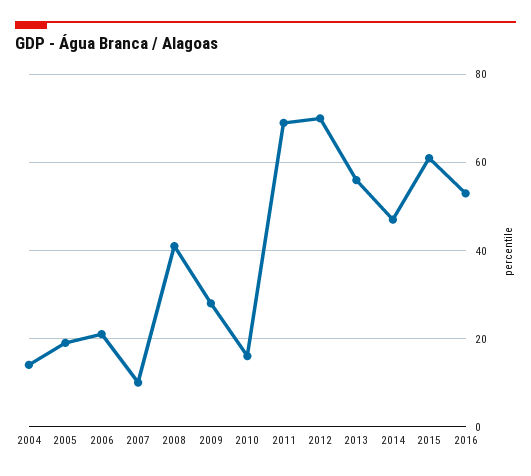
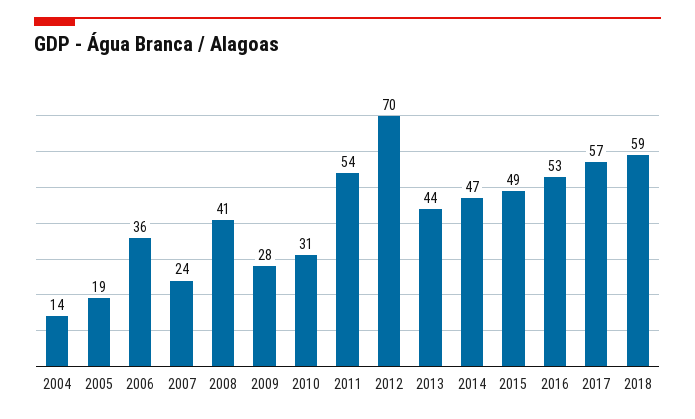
2006: 20 -> 36
2007: 10 -> 24
2010: 15 -> 31
2011: 70 -> 54
2013: 55 -> 44
2015: 60 -> 49
2017: none -> 57
2018: none -> 59

